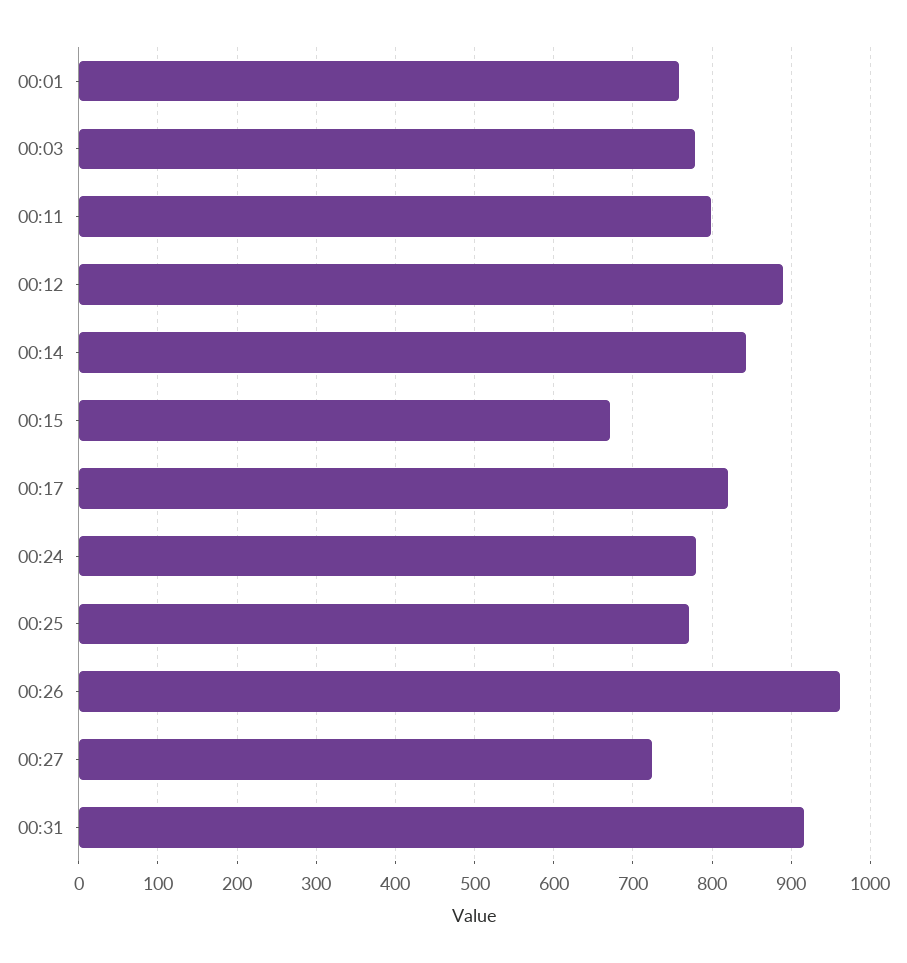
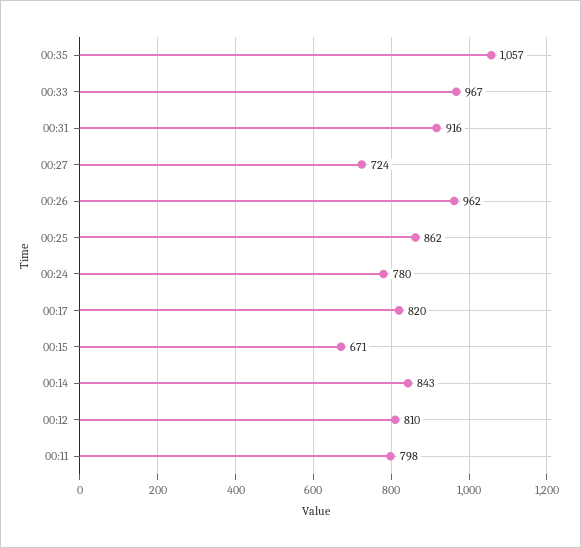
00:01: 760 -> none
00:03: 780 -> none
00:12: 890 -> 810
00:25: 770 -> 862
00:35: none -> 1057
00:33: none -> 967

